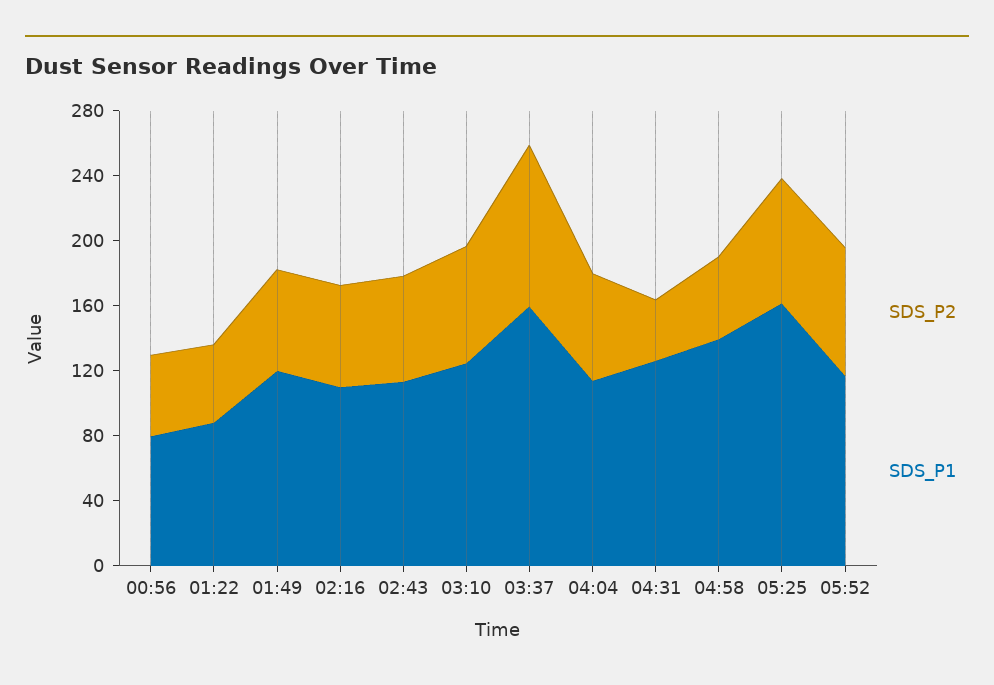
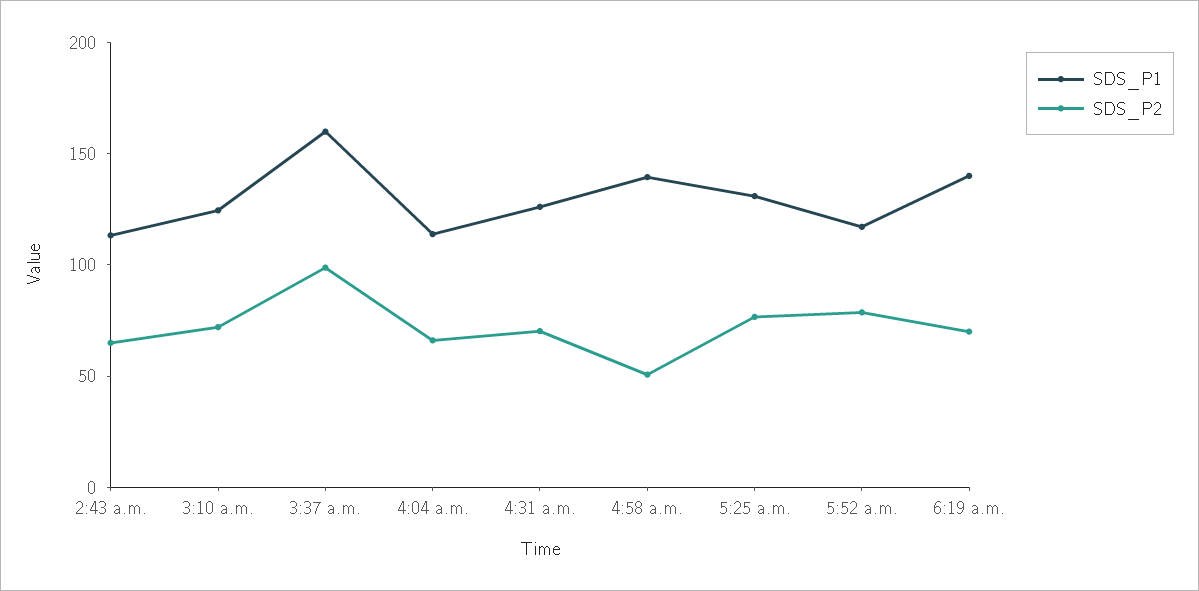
SDS_P2, 00:56: 50 -> none
SDS_P1, 00:56: 80 -> none
SDS_P2, 01:22: 50 -> none
SDS_P1, 01:22: 90 -> none
SDS_P2, 01:49: 60 -> none
SDS_P1, 01:49: 120 -> none
SDS_P2, 02:16: 60 -> none
SDS_P1, 02:16: 110 -> none
SDS_P2, 04:31: 40 -> 70
SDS_P1, 05:25: 160 -> 130
SDS_P1, 6:19 a.m.: none -> 140
SDS_P2, 6:19 a.m.: none -> 70

